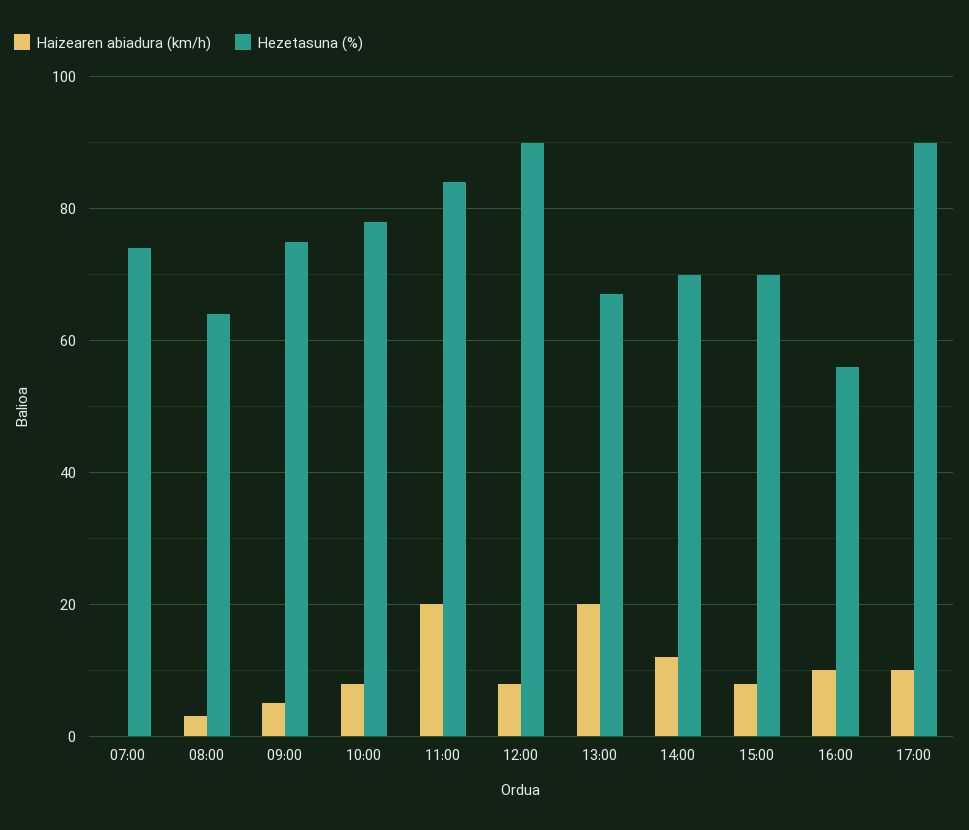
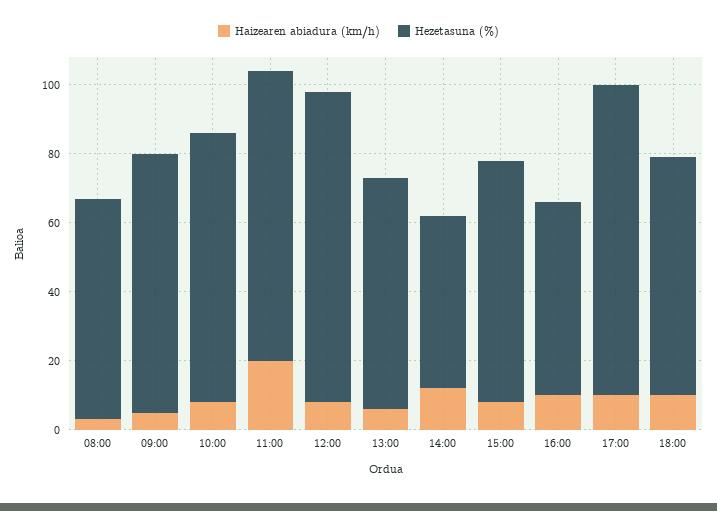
Haizearen abiadura (km/h), 07:00: 0 -> none
Hezetasuna (%), 07:00: 75 -> none
Haizearen abiadura (km/h), 13:00: 20 -> 5
Hezetasuna (%), 14:00: 70 -> 50
Haizearen abiadura (km/h), 18:00: none -> 10
Hezetasuna (%), 18:00: none -> 70

